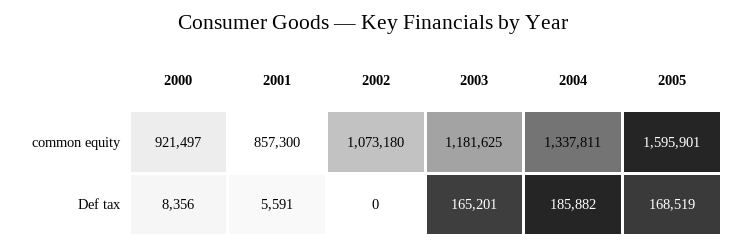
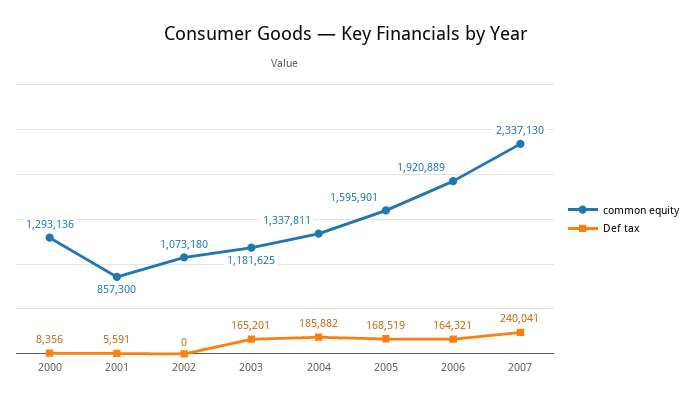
common equity, 2000: 921497 -> 1293136
common equity, 2006: none -> 1920889
Def tax, 2006: none -> 164321
common equity, 2007: none -> 2337130
Def tax, 2007: none -> 240041

